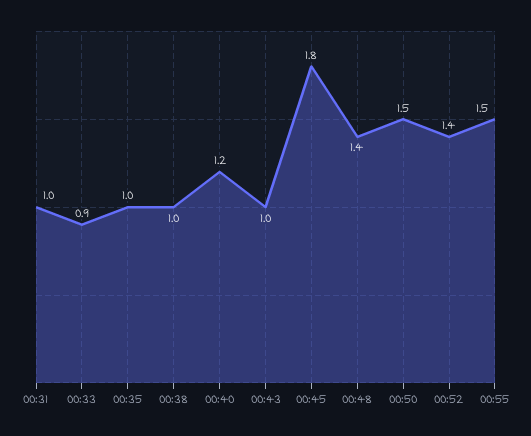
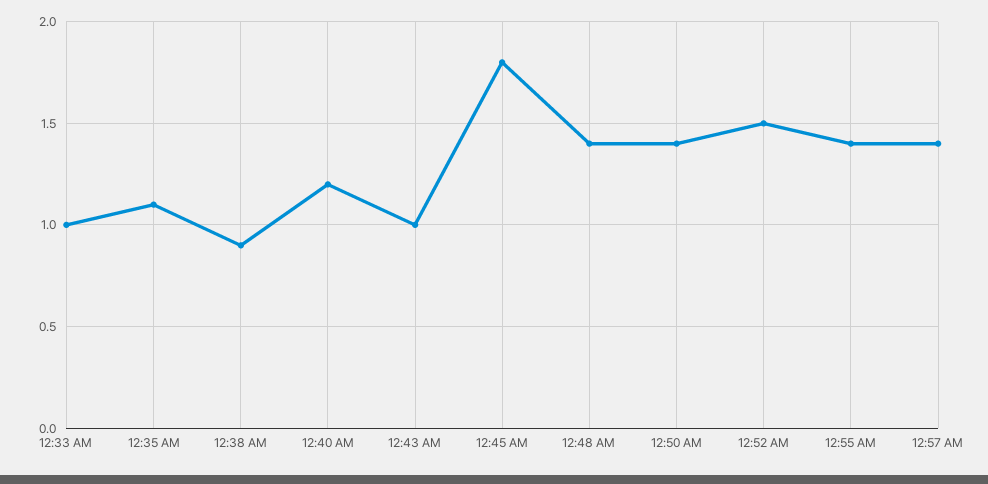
00:31: 1 -> none
00:33: 0.9 -> 1
00:35: 1 -> 1.1
00:38: 1 -> 0.9
00:50: 1.5 -> 1.4
00:52: 1.4 -> 1.5
00:55: 1.5 -> 1.4
12:57 AM: none -> 1.4

